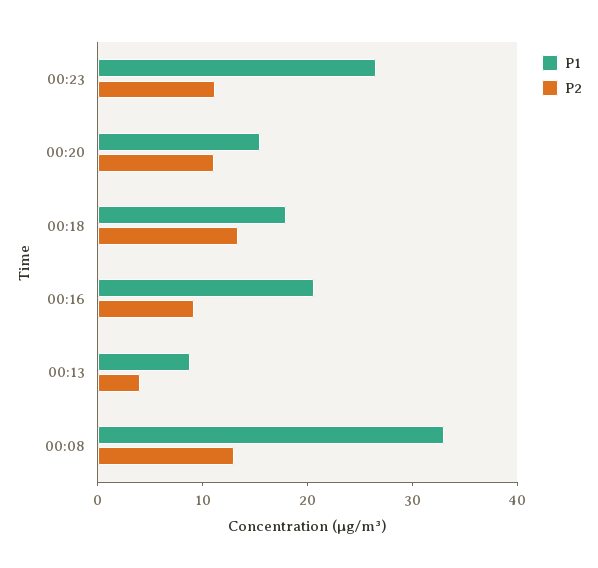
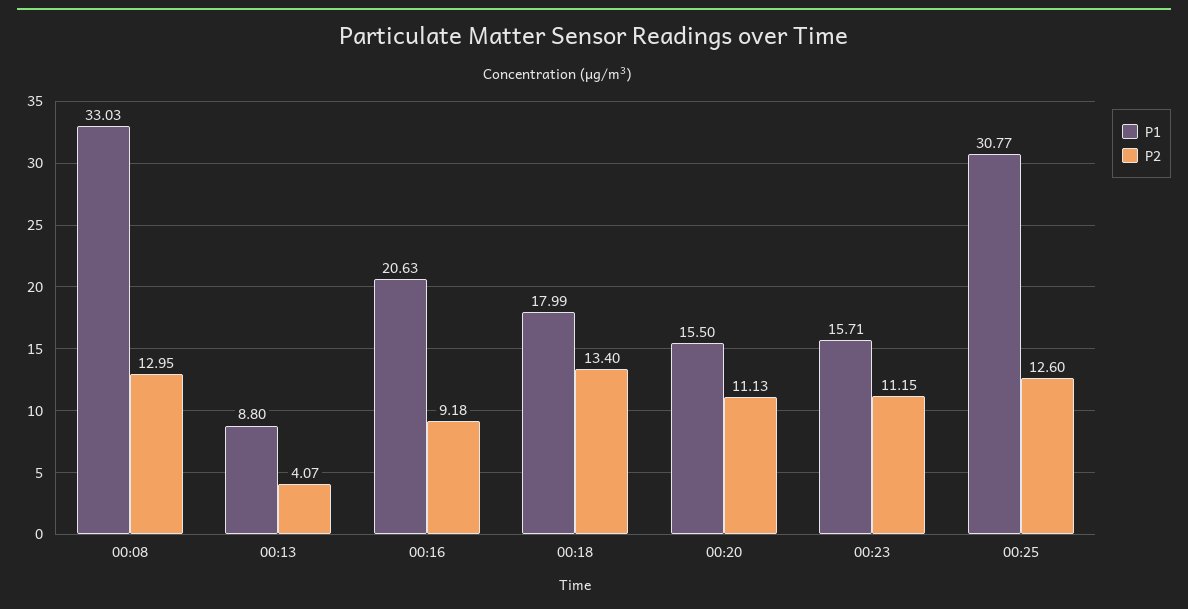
P1, 00:23: 26 -> 15.71
P1, 00:25: none -> 30.77
P2, 00:25: none -> 12.6

